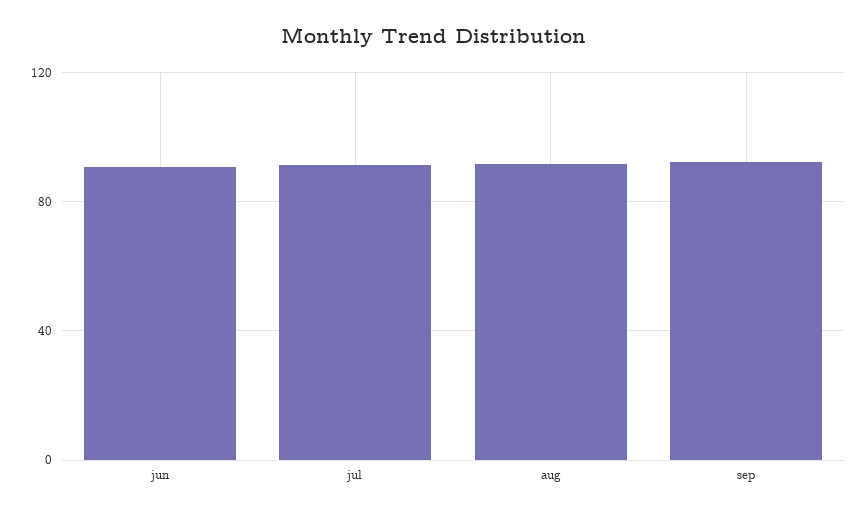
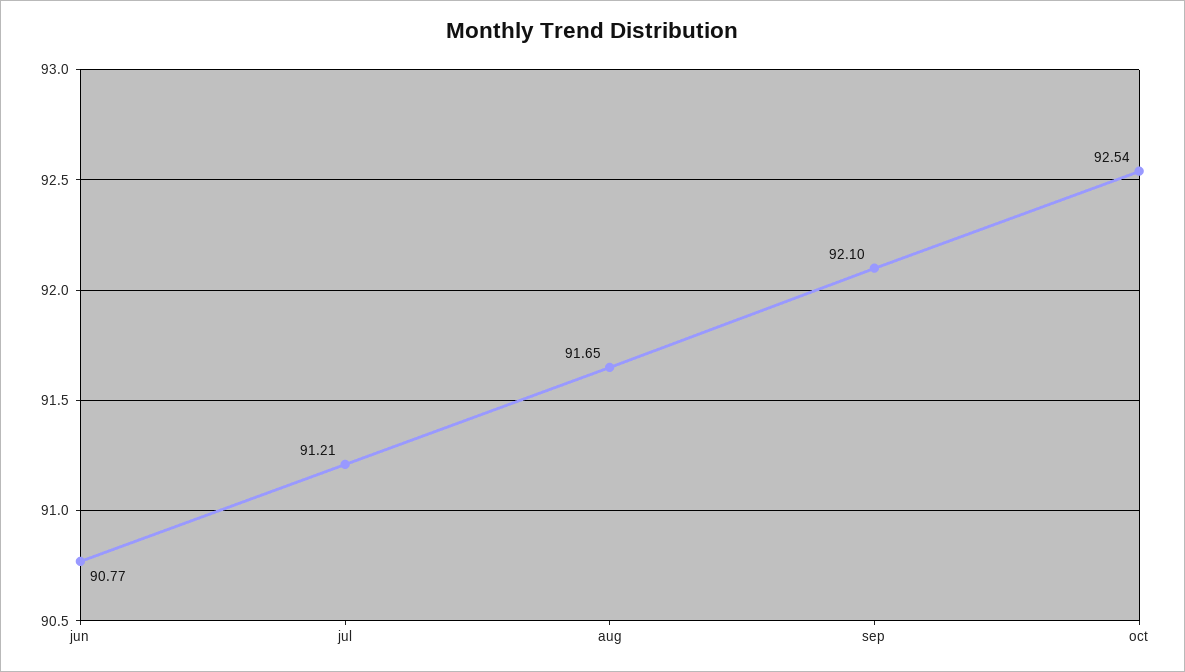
oct: none -> 92.54

